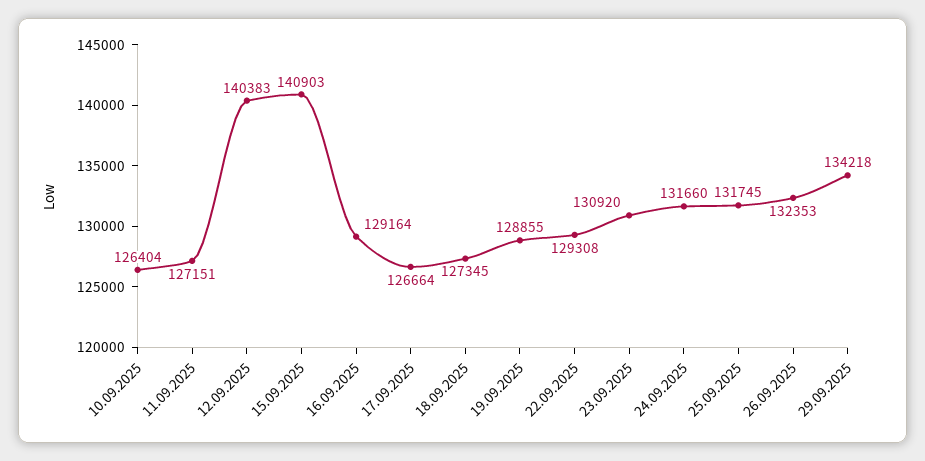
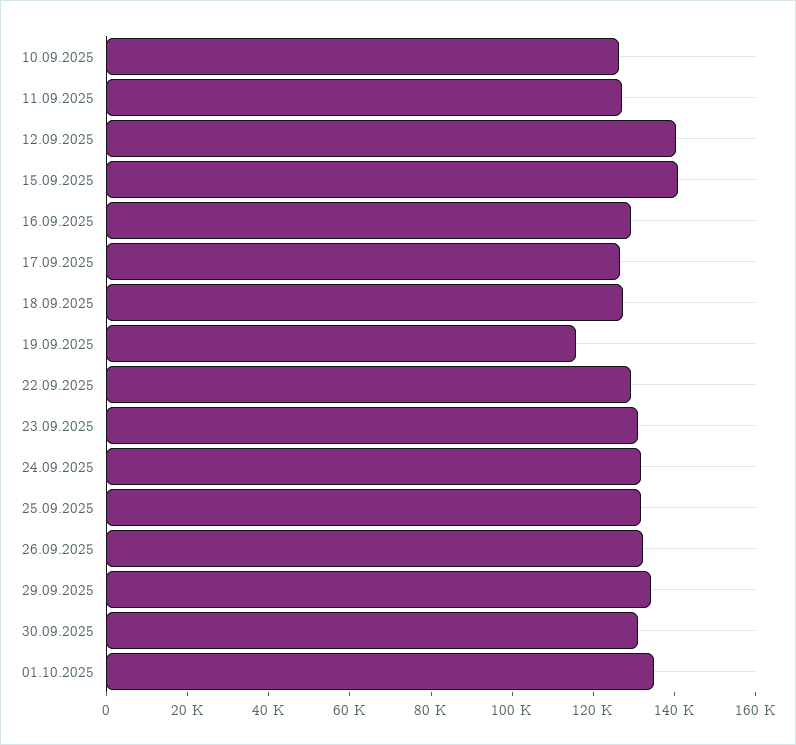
19.09.2025: 128855 -> 115000
30.09.2025: none -> 130000
01.10.2025: none -> 135000

